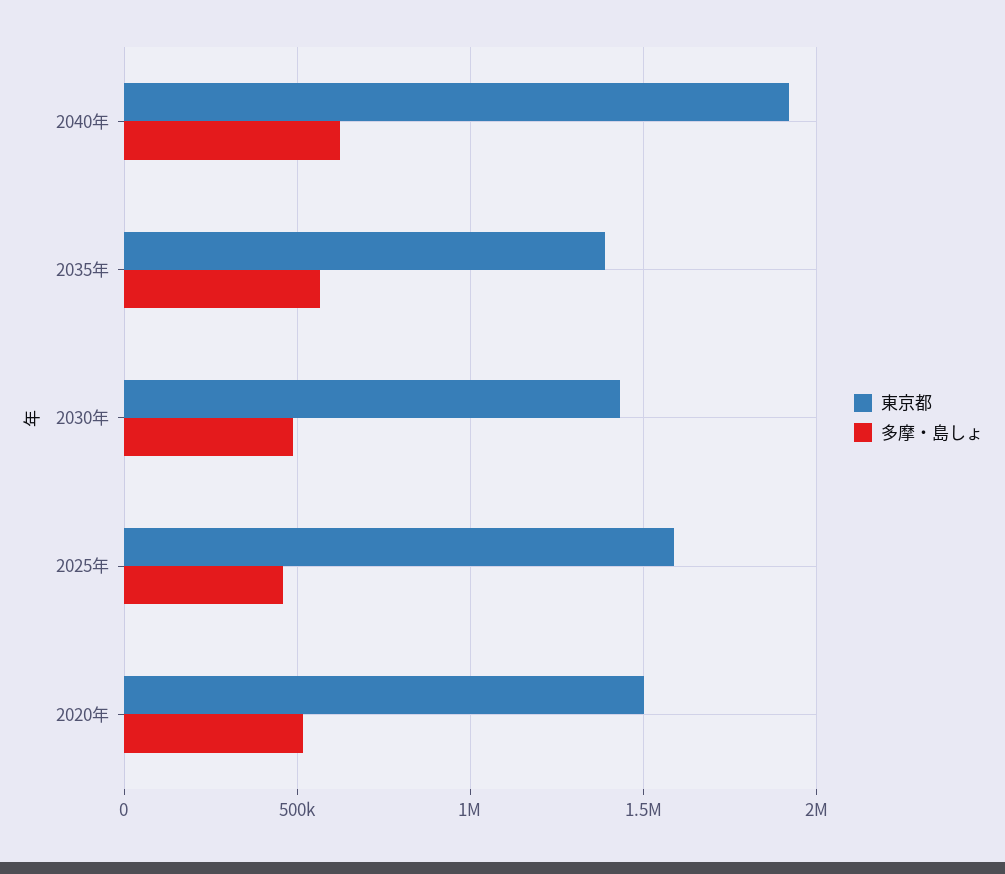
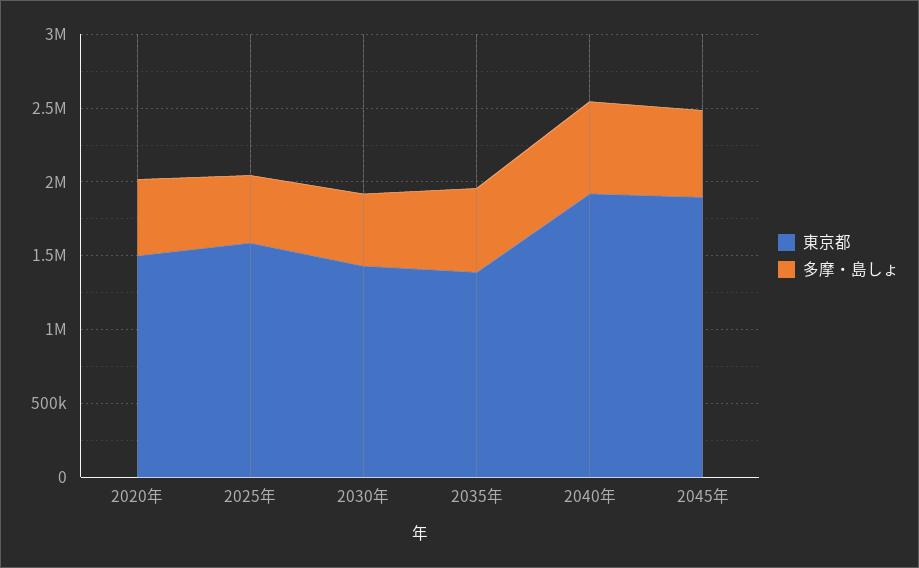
東京都, 2045年: none -> 1900000
多摩・島しょ, 2045年: none -> 600000

